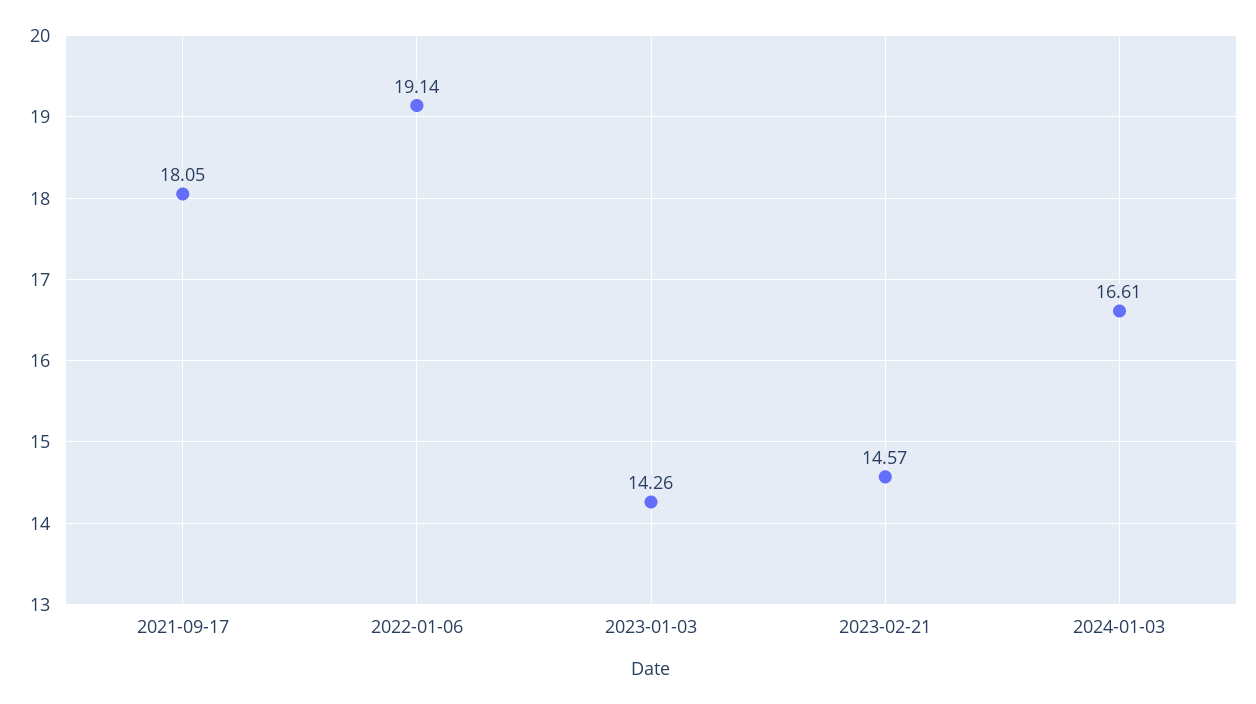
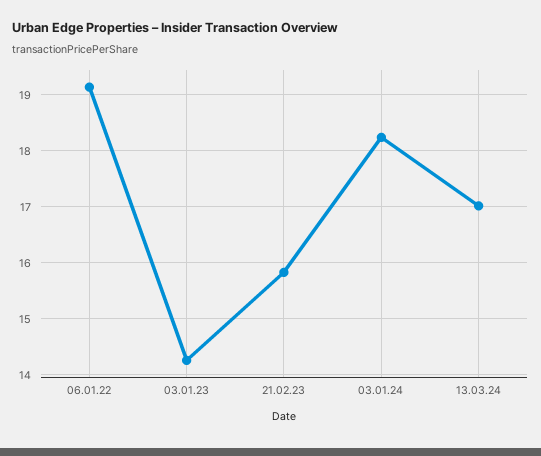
2021-09-17: 18.05 -> none
2023-02-21: 14.57 -> 15.8
2024-01-03: 16.61 -> 18.2
13.03.24: none -> 17

